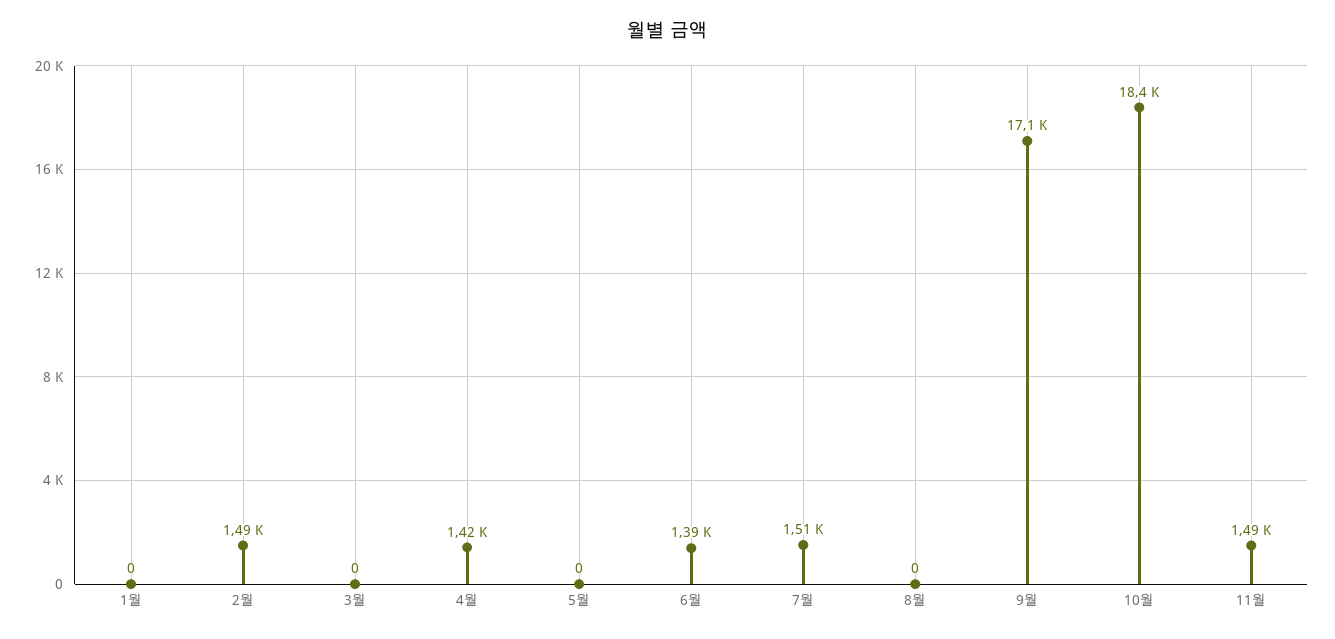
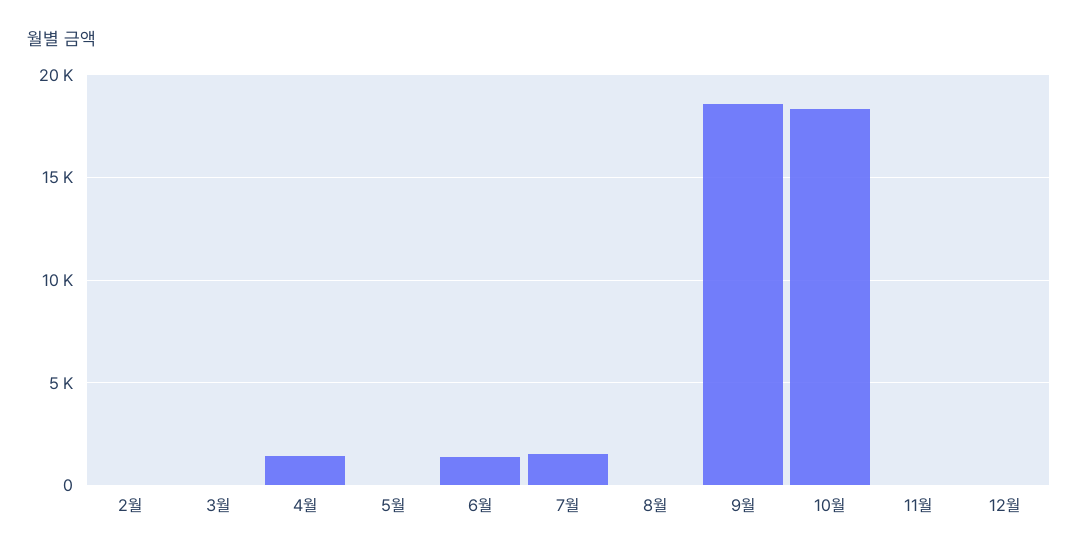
1월: 0 -> none
2월: 1490 -> 0
9월: 17100 -> 18500
11월: 1490 -> 0
12월: none -> 0

